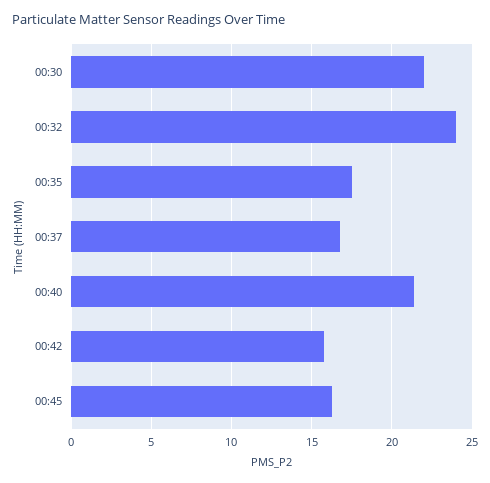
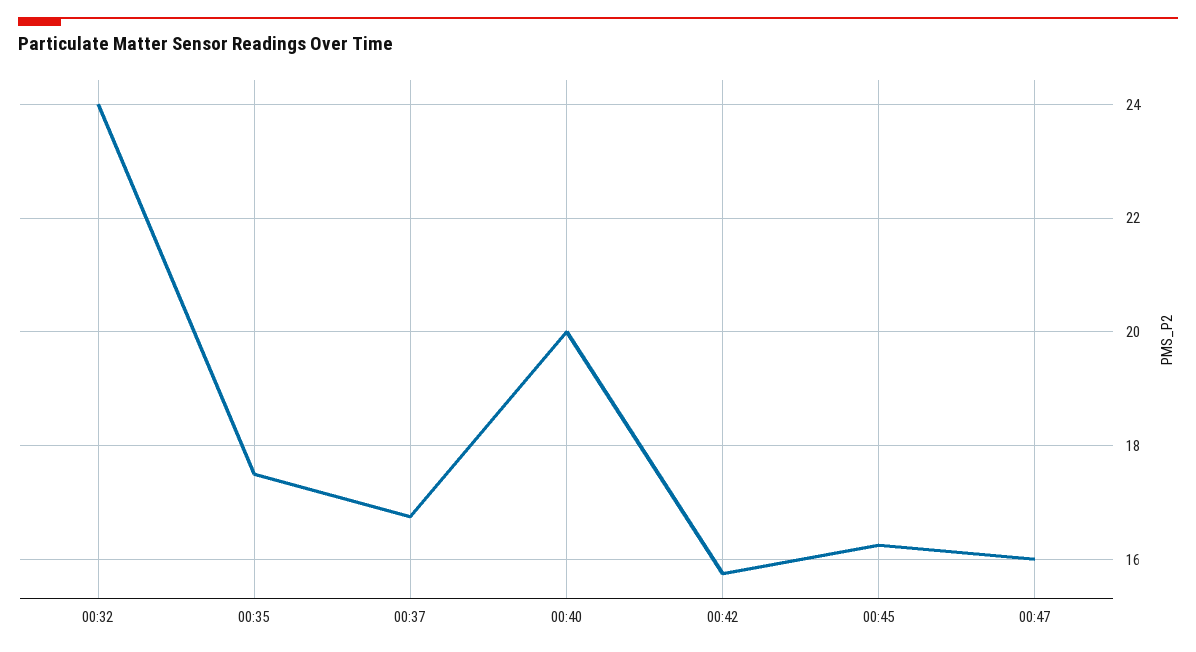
00:30: 22 -> none
00:40: 21.5 -> 20
00:47: none -> 16

